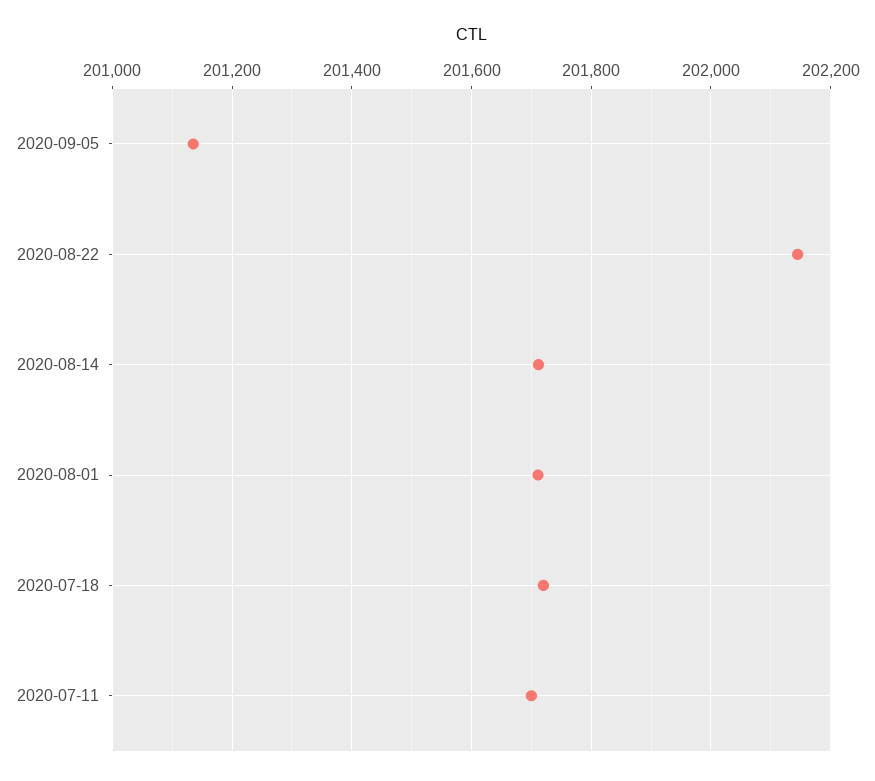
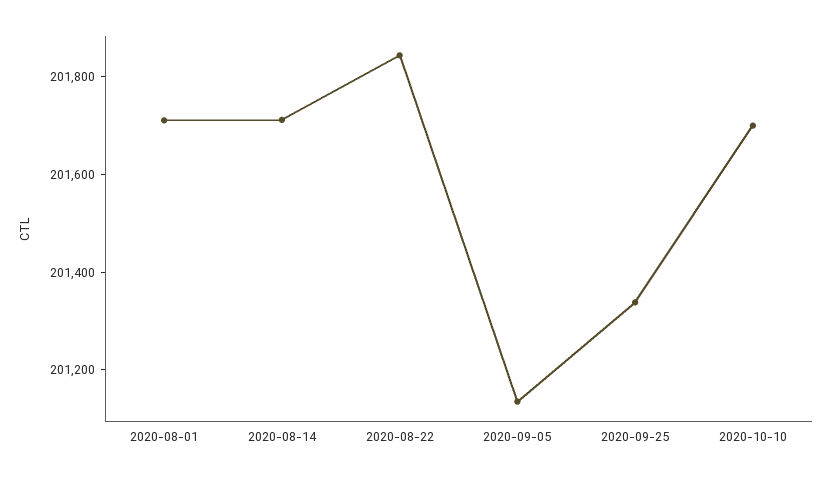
2020-08-22: 202140 -> 201850
2020-07-18: 201720 -> none
2020-07-11: 201700 -> none
2020-09-25: none -> 201350
2020-10-10: none -> 201700

